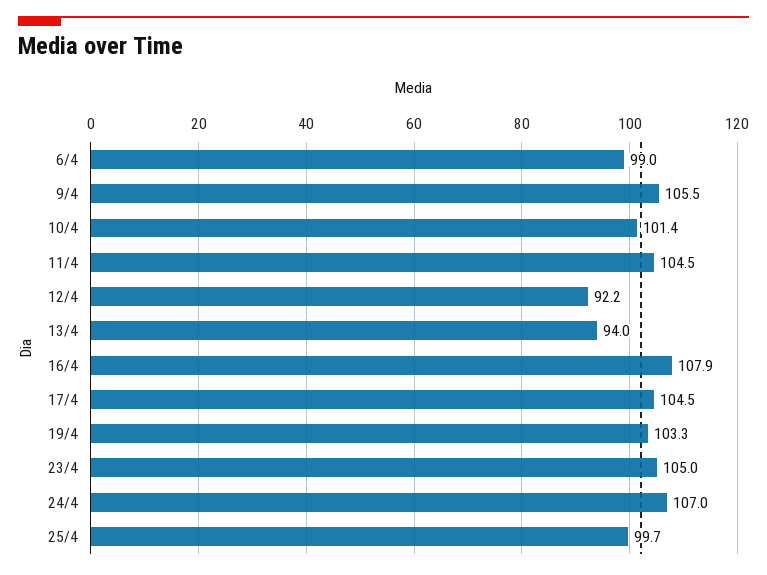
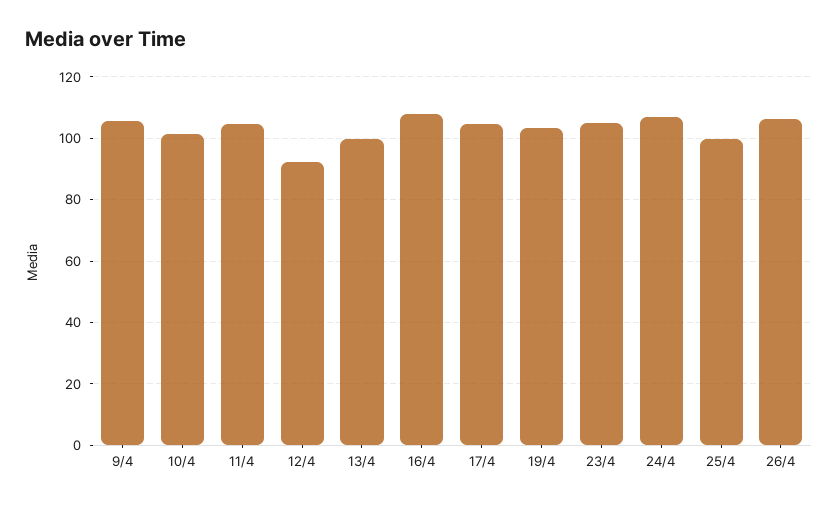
6/4: 99 -> none
13/4: 94 -> 100
26/4: none -> 106

